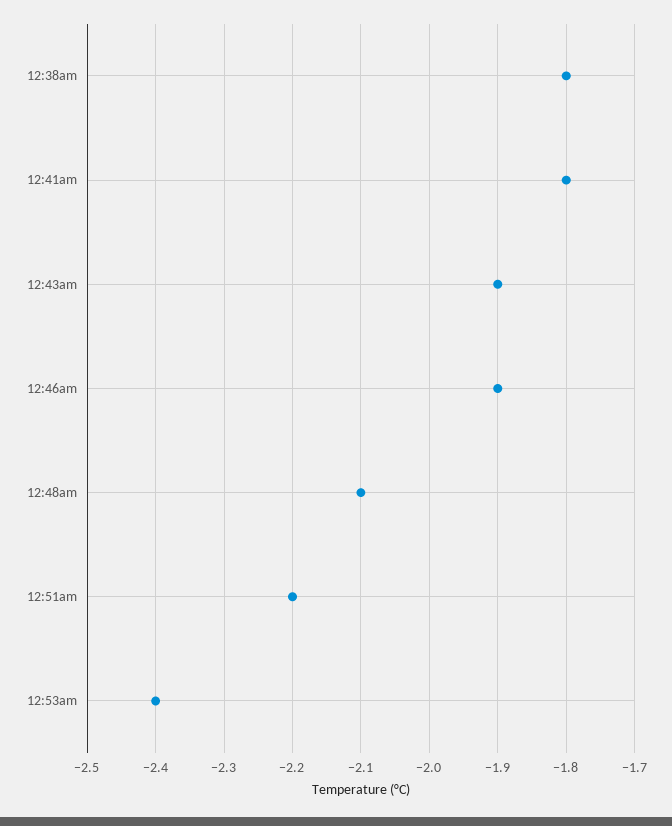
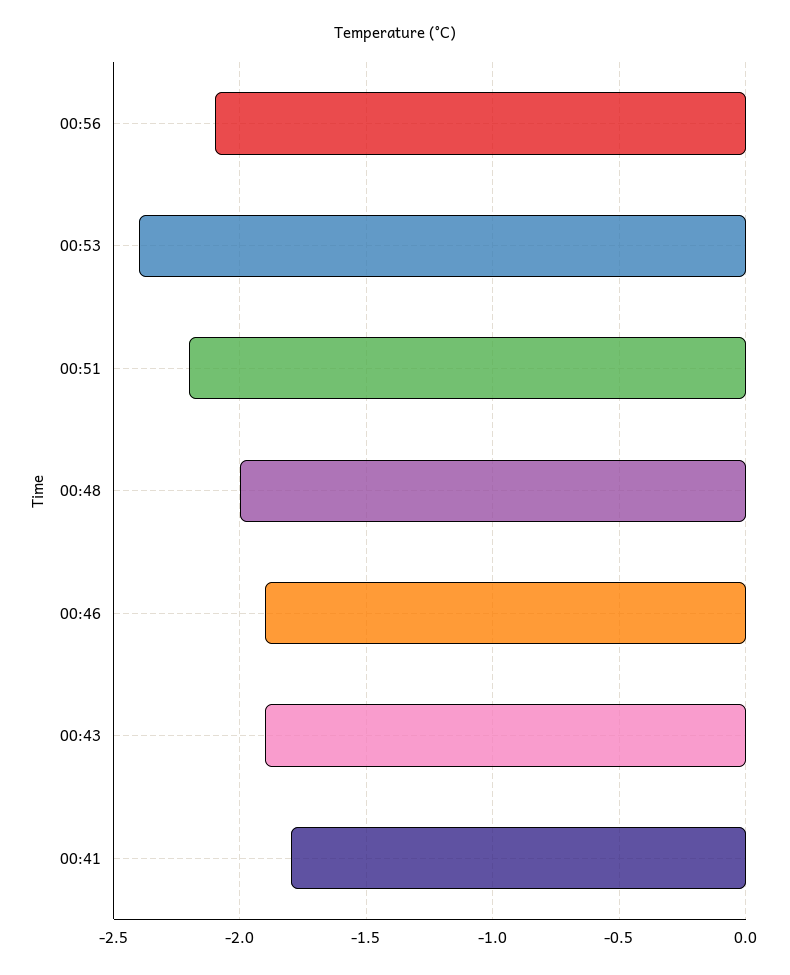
12:38am: -1.8 -> none
12:48am: -2.1 -> -2
00:56: none -> -2.1

